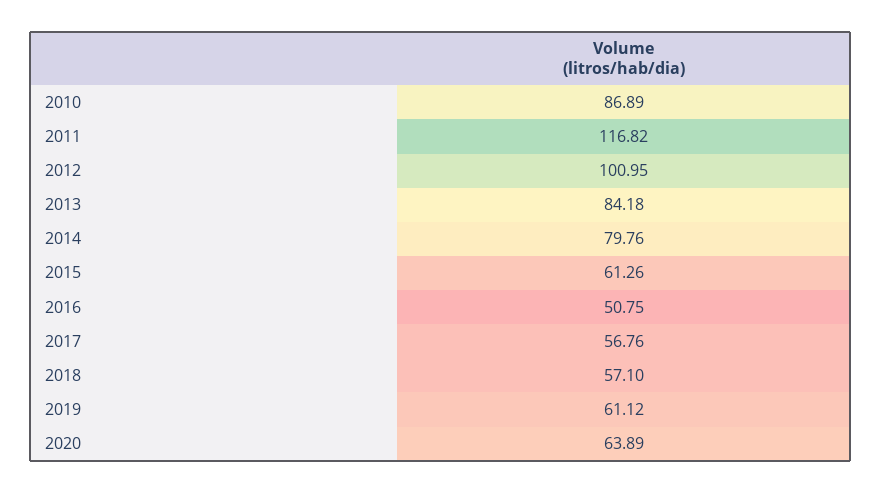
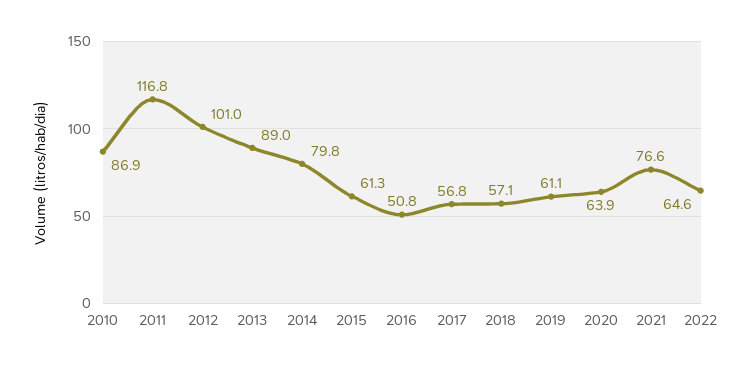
2013: 84.18 -> 89
2021: none -> 76.6
2022: none -> 64.6

